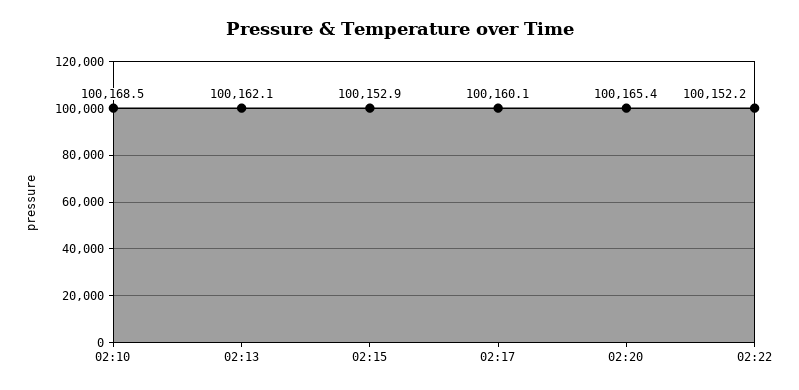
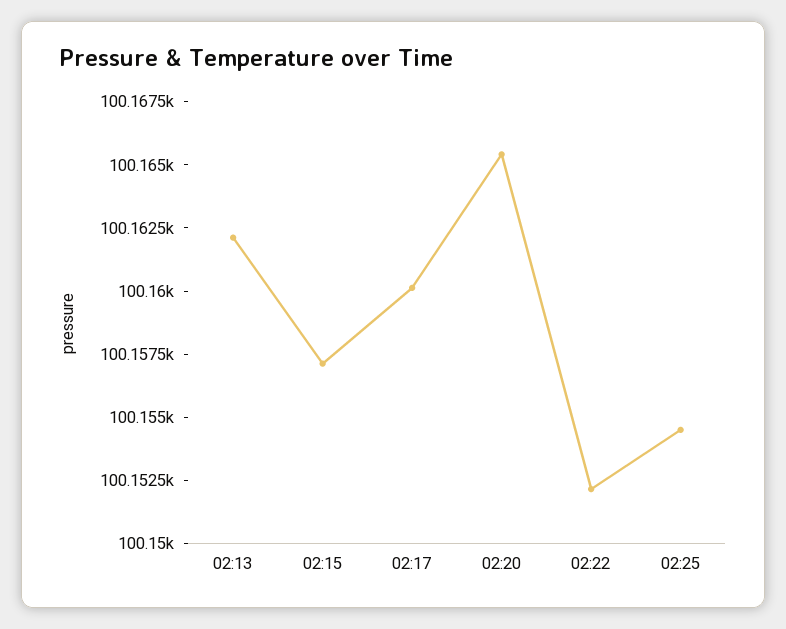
02:10: 100168.5 -> none
02:15: 100152.9 -> 100157
02:25: none -> 100154.5

